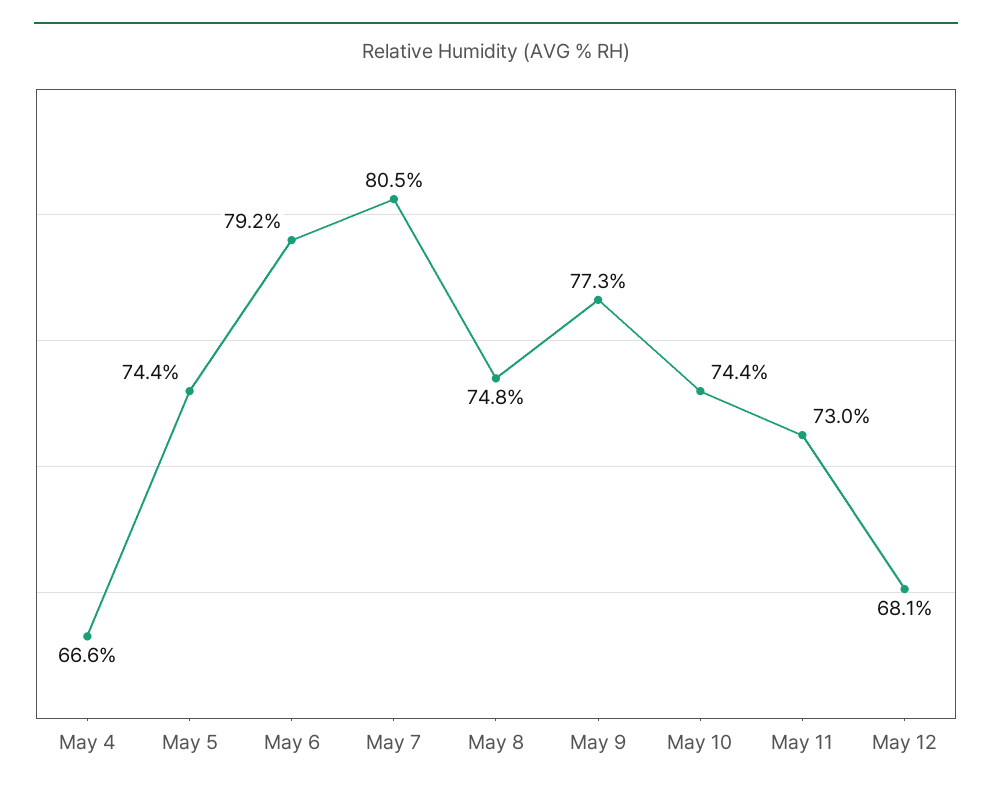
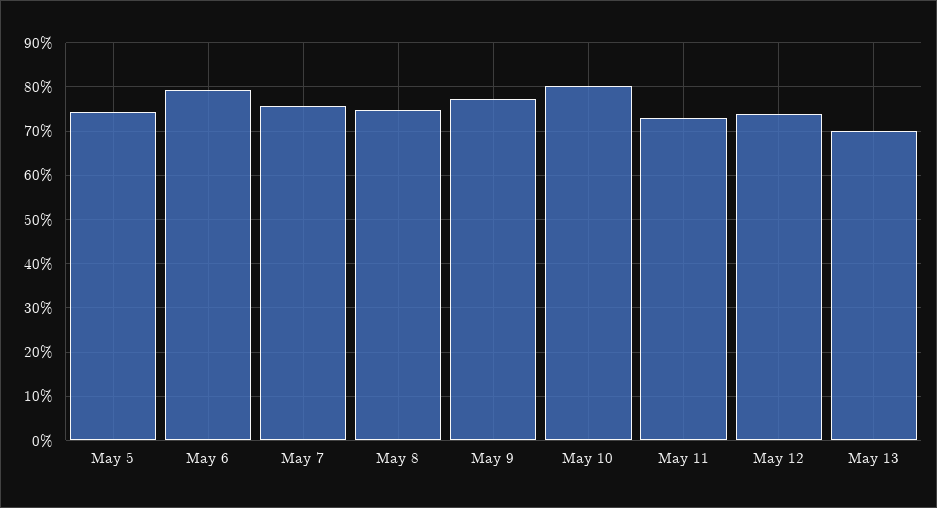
May 4: 66.6 -> none
May 7: 80.5 -> 76
May 10: 74.4 -> 80
May 12: 68.1 -> 74
May 13: none -> 70

